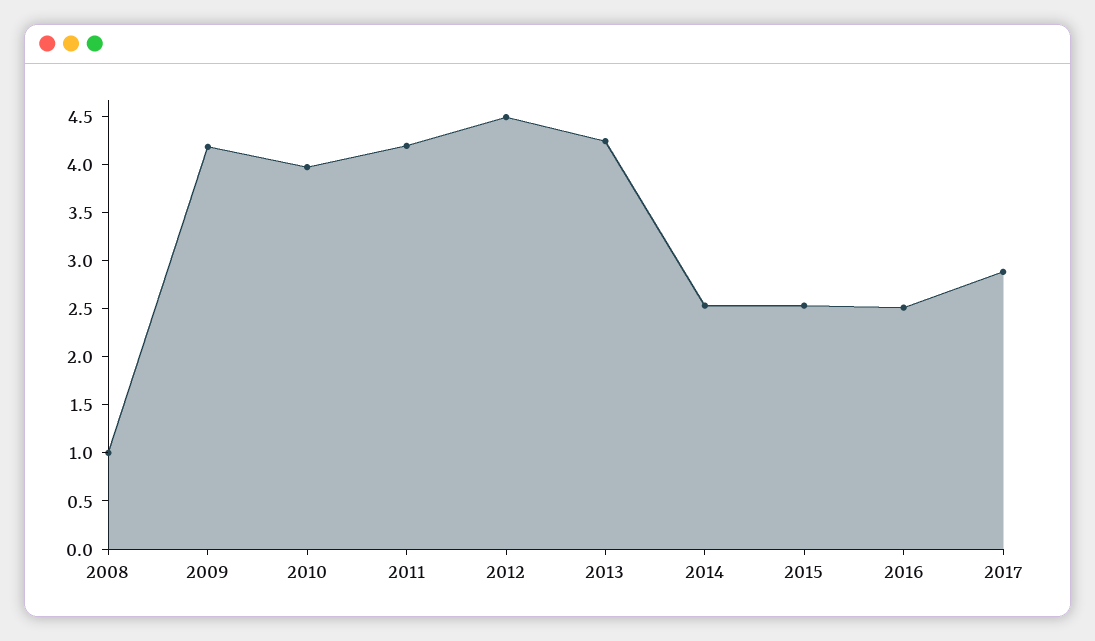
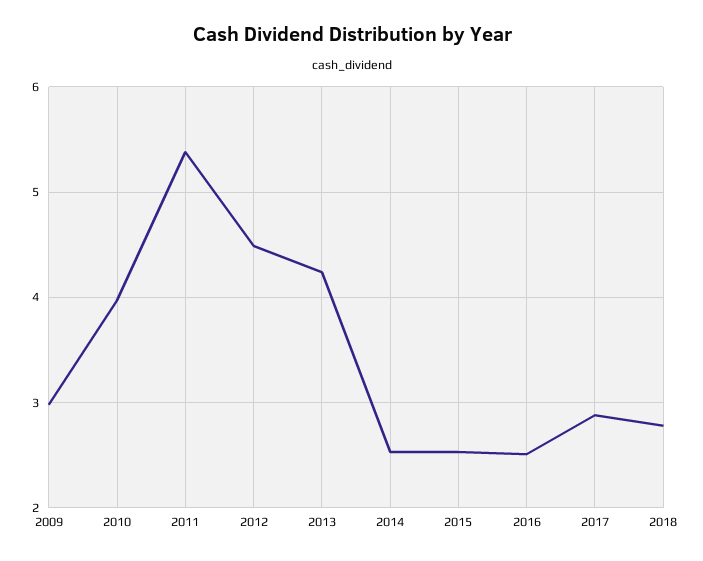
2008: 1 -> none
2009: 4.2 -> 3
2011: 4.2 -> 5.4
2018: none -> 2.8

